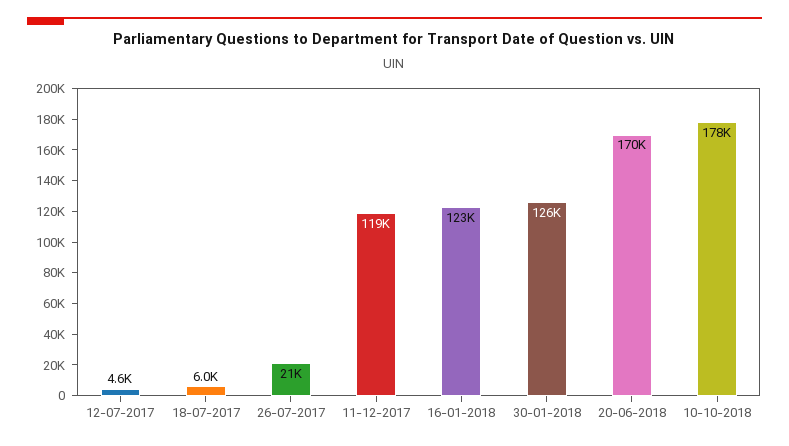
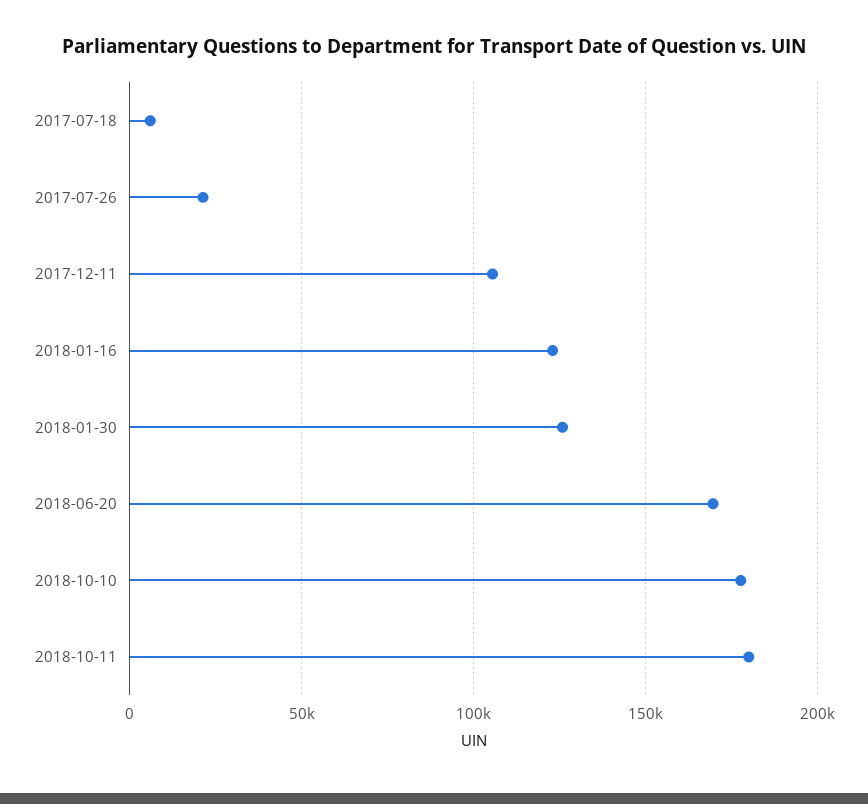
12-07-2017: 4600 -> none
11-12-2017: 119000 -> 105000
2018-10-11: none -> 180000

